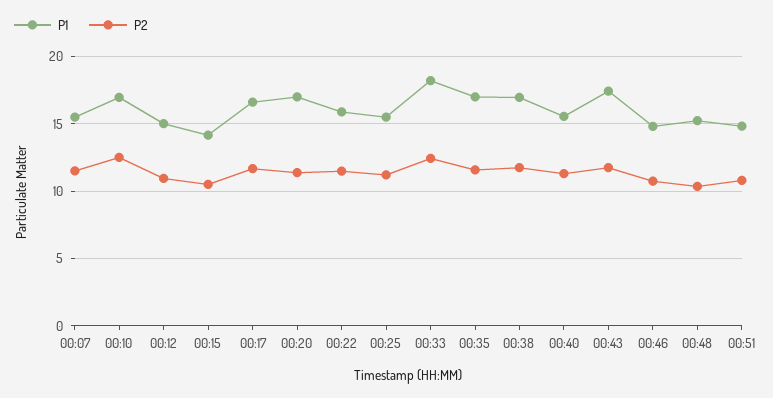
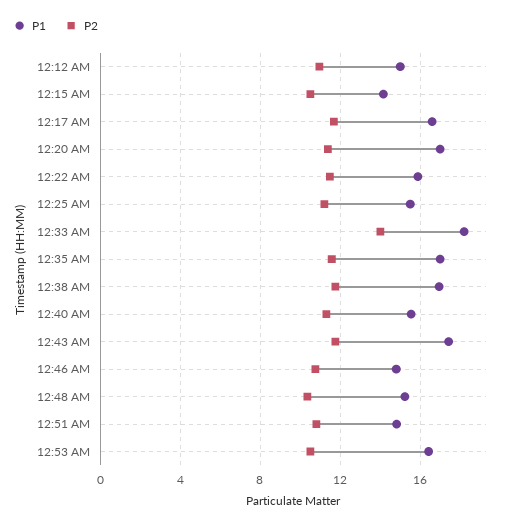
P1, 00:07: 15.5 -> none
P2, 00:07: 11.5 -> none
P1, 00:10: 17 -> none
P2, 00:10: 12.5 -> none
P2, 00:33: 12.5 -> 14
P1, 12:53 AM: none -> 16.5
P2, 12:53 AM: none -> 10.5

